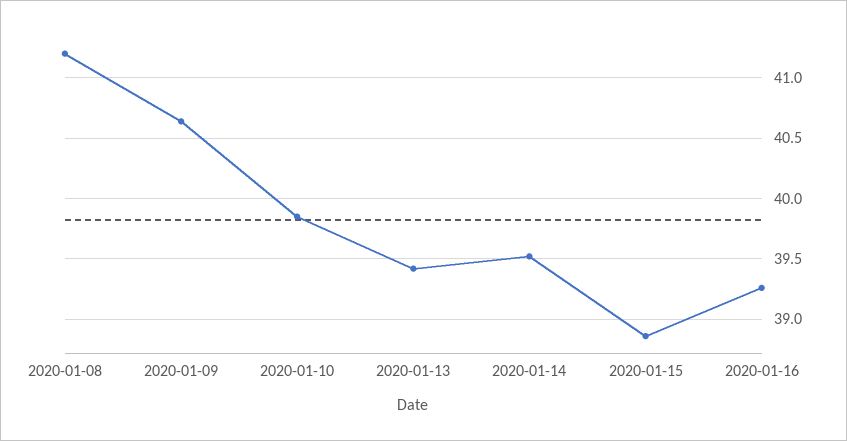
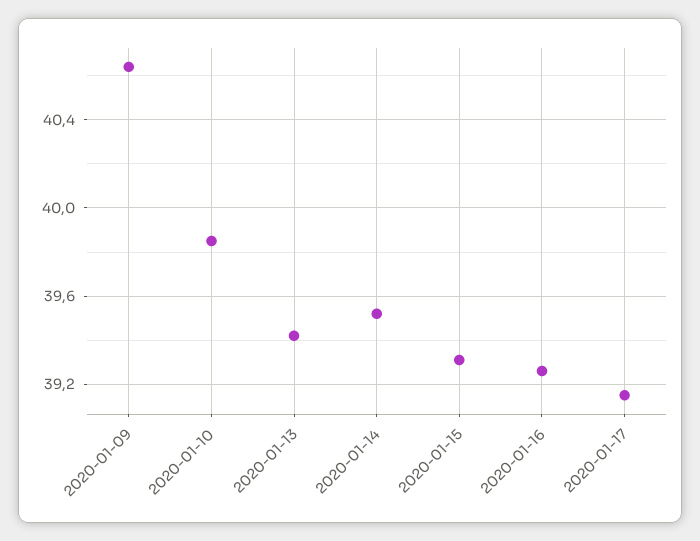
2020-01-08: 41.2 -> none
2020-01-15: 38.85 -> 39.3
2020-01-17: none -> 39.15

